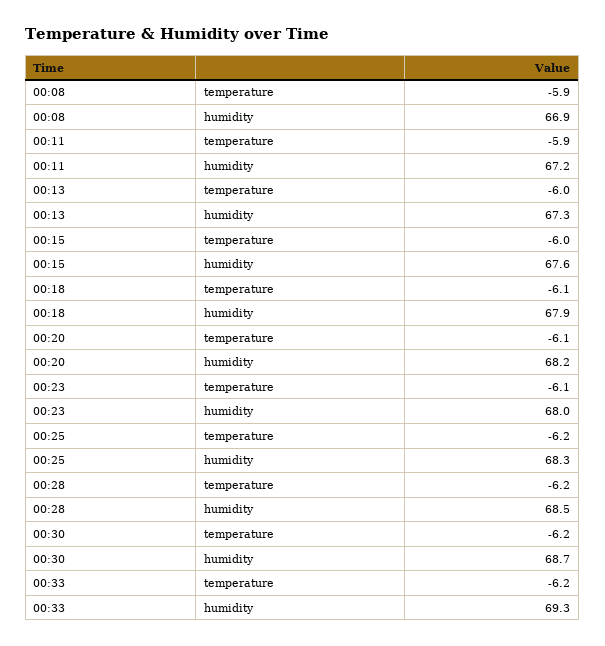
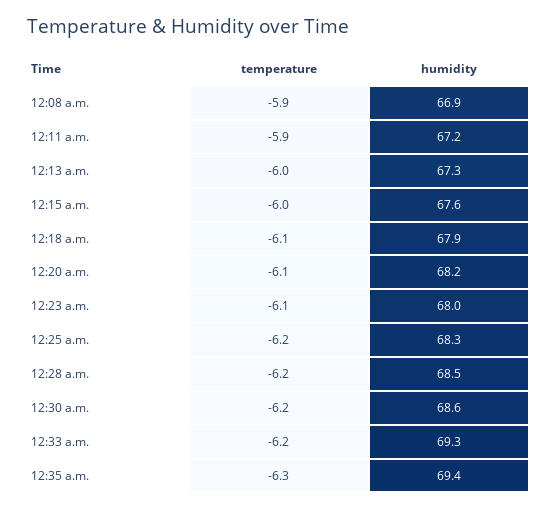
00:30, humidity: 68.7 -> 68.6
12:35 a.m., temperature: none -> -6.3
12:35 a.m., humidity: none -> 69.4

